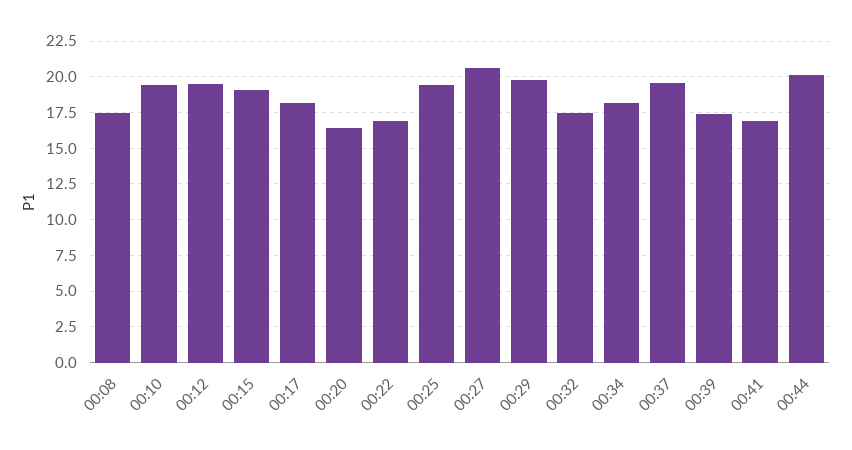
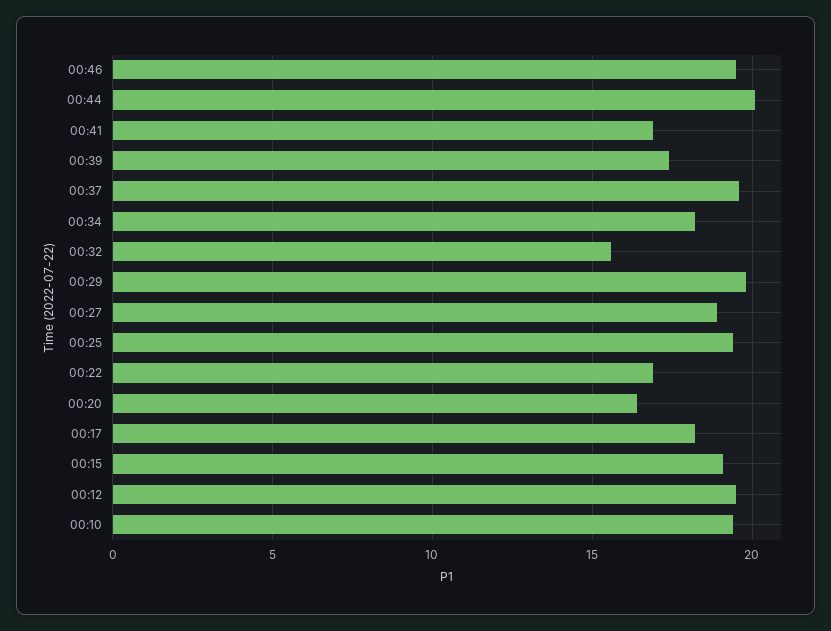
00:08: 17.5 -> none
00:27: 20.5 -> 19
00:32: 17.5 -> 15.5
00:46: none -> 19.5

